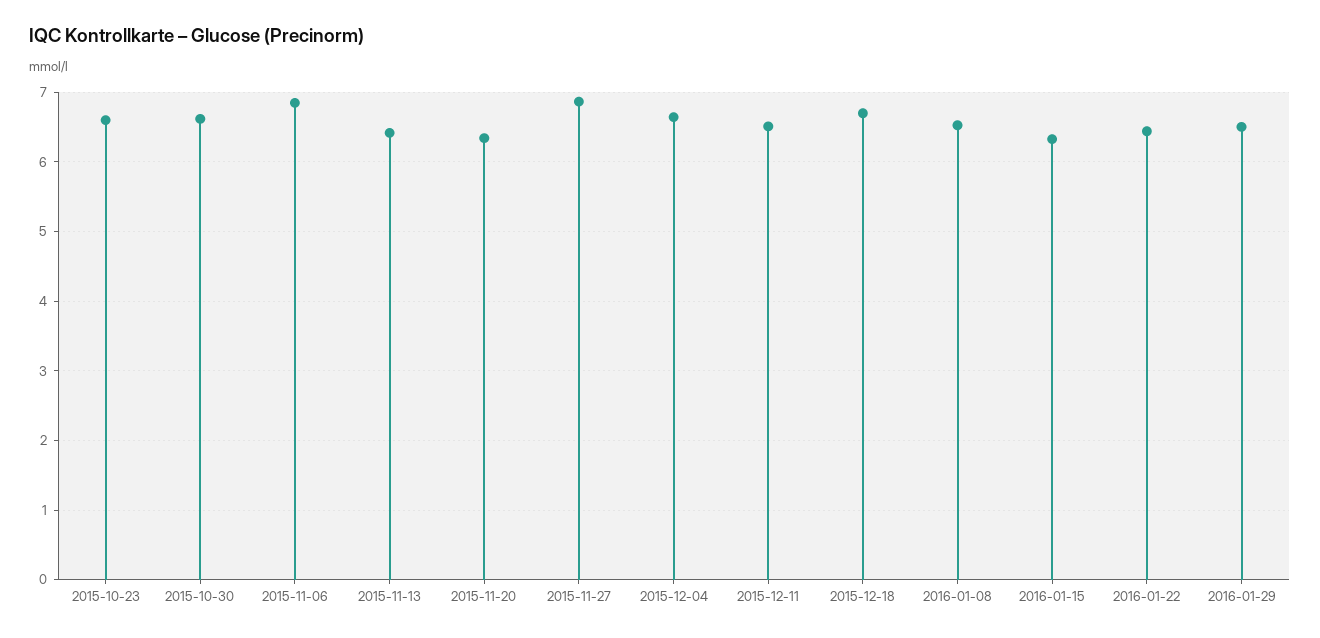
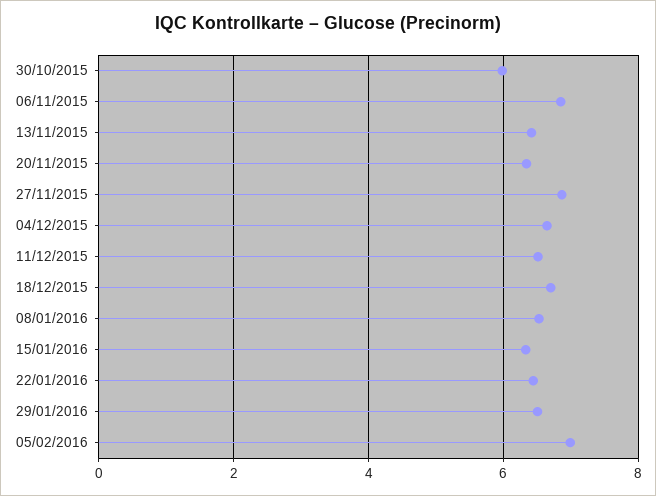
2015-10-23: 6.6 -> none
2015-10-30: 6.6 -> 6
05/02/2016: none -> 7

